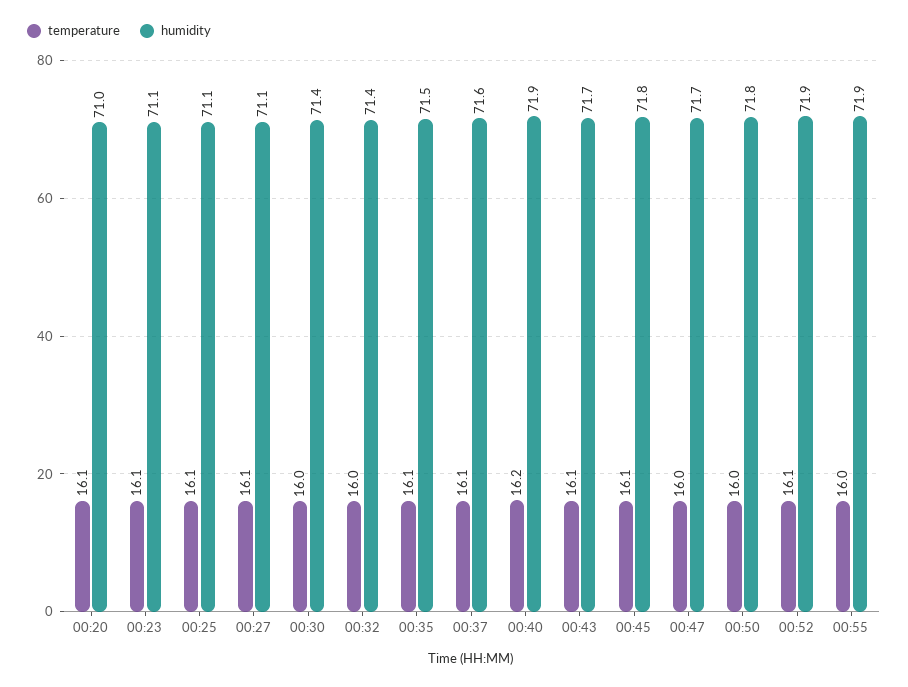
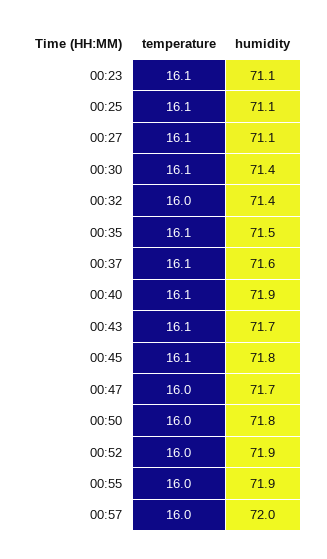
temperature, 00:20: 16.1 -> none
humidity, 00:20: 71 -> none
temperature, 00:30: 16 -> 16.1
temperature, 00:40: 16.2 -> 16.1
temperature, 00:52: 16.1 -> 16
temperature, 00:57: none -> 16
humidity, 00:57: none -> 72

